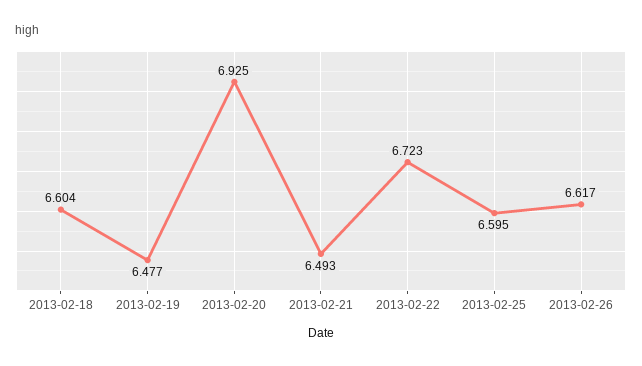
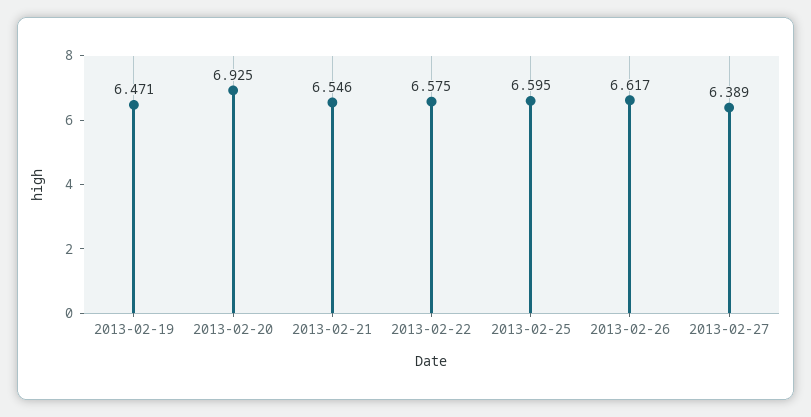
2013-02-18: 6.604 -> none
2013-02-19: 6.477 -> 6.471
2013-02-21: 6.493 -> 6.546
2013-02-22: 6.723 -> 6.575
2013-02-27: none -> 6.389

